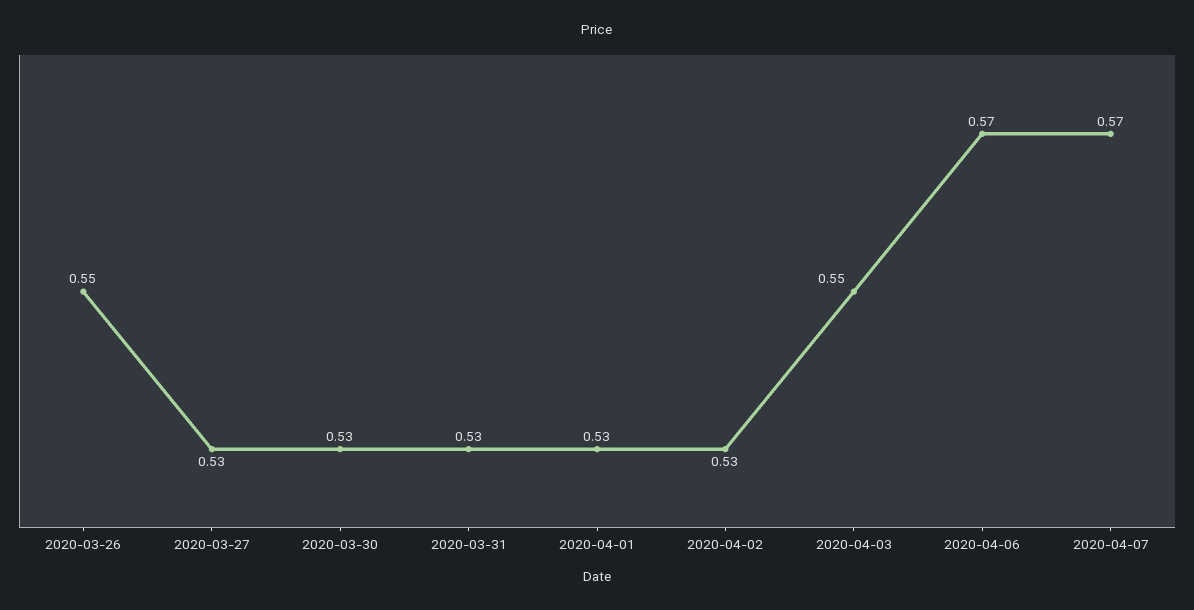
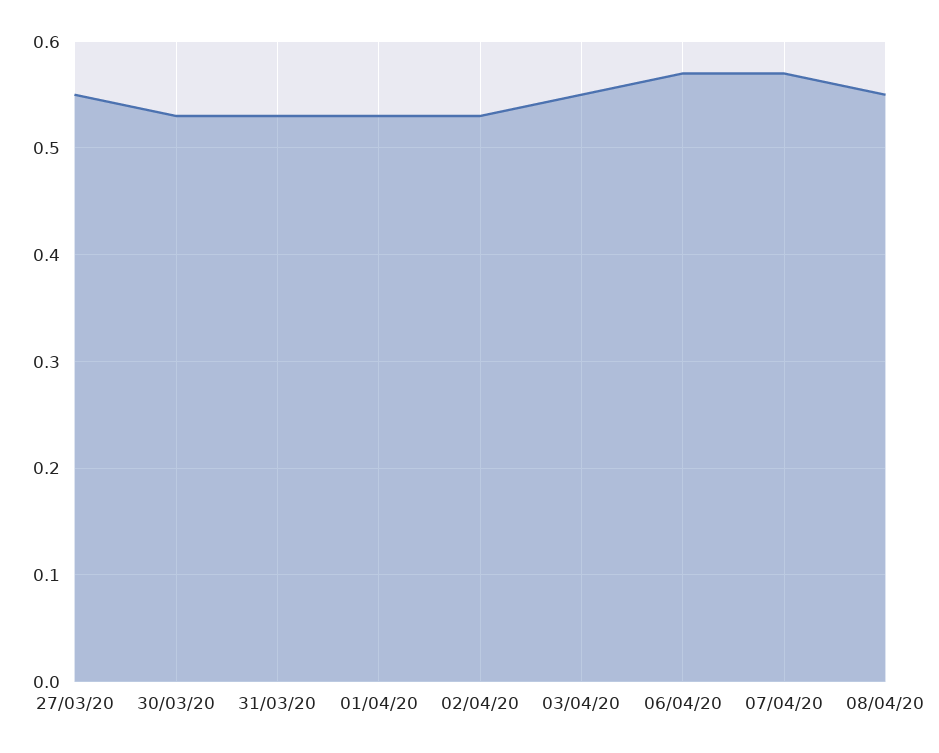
2020-03-26: 0.55 -> none
2020-03-27: 0.53 -> 0.55
08/04/20: none -> 0.55

